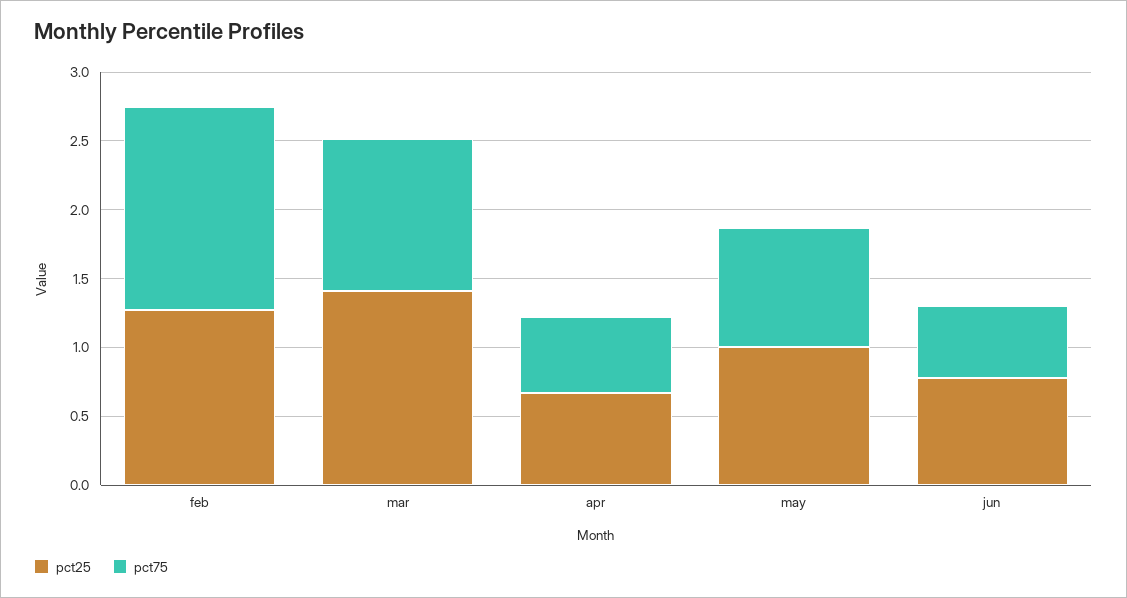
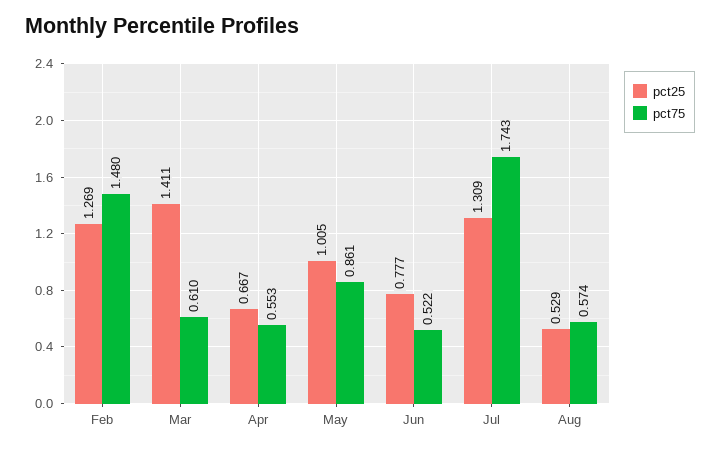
pct75, mar: 1.1 -> 0.61
pct25, Jul: none -> 1.309
pct75, Jul: none -> 1.743
pct25, Aug: none -> 0.529
pct75, Aug: none -> 0.574

